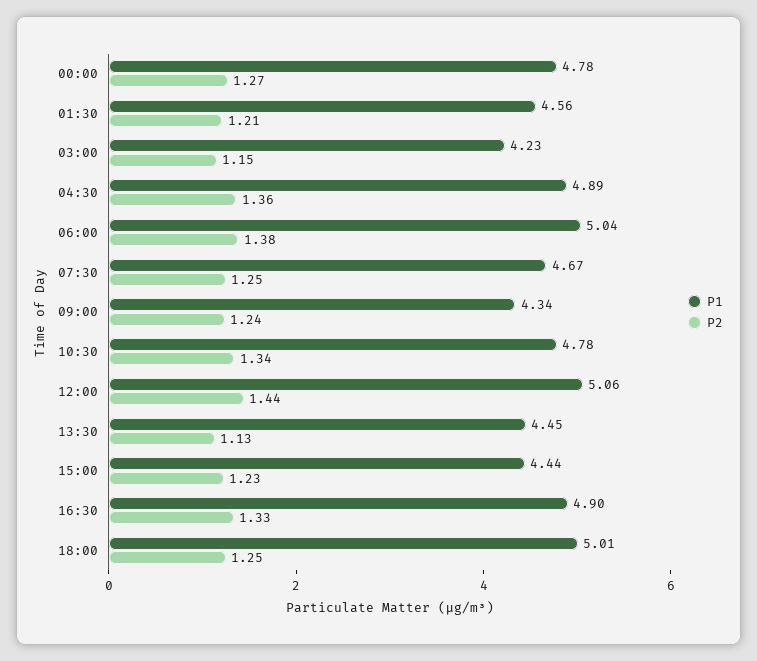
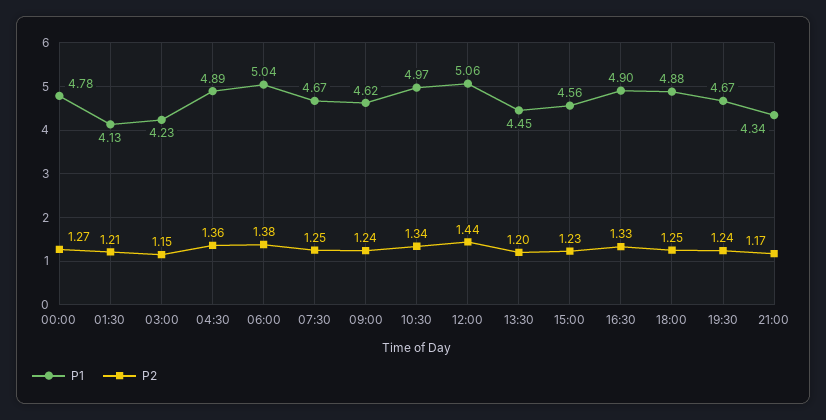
P1, 01:30: 4.56 -> 4.13
P1, 09:00: 4.34 -> 4.62
P1, 10:30: 4.78 -> 4.97
P2, 13:30: 1.13 -> 1.2
P1, 15:00: 4.44 -> 4.56
P1, 18:00: 5.01 -> 4.88
P1, 19:30: none -> 4.67
P2, 19:30: none -> 1.24
P1, 21:00: none -> 4.34
P2, 21:00: none -> 1.17

